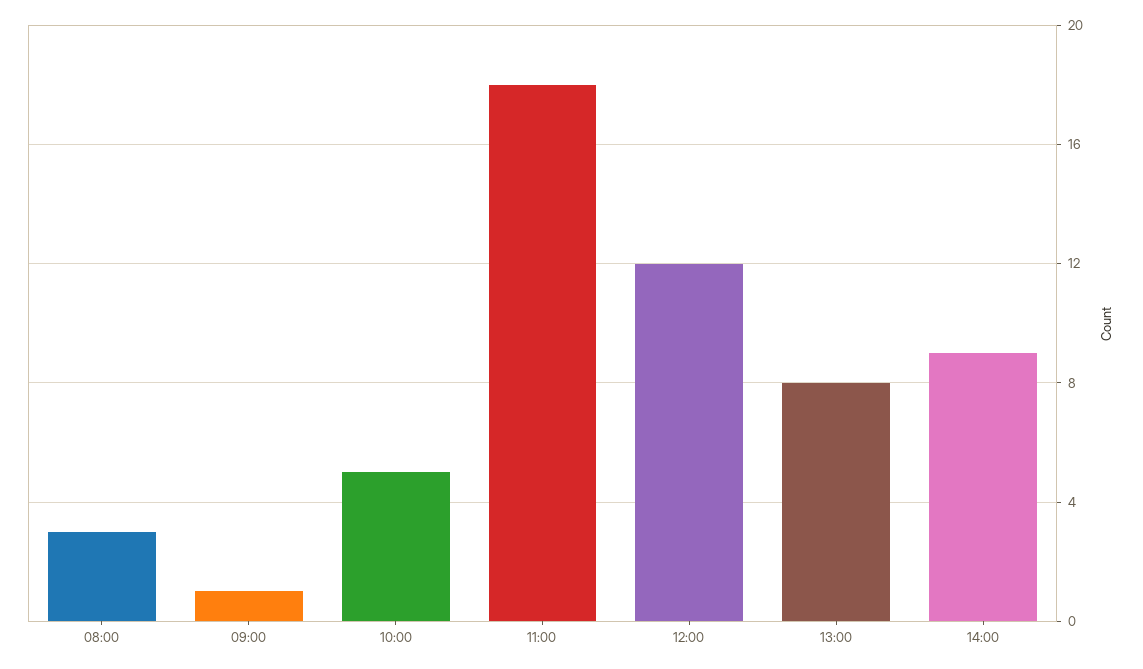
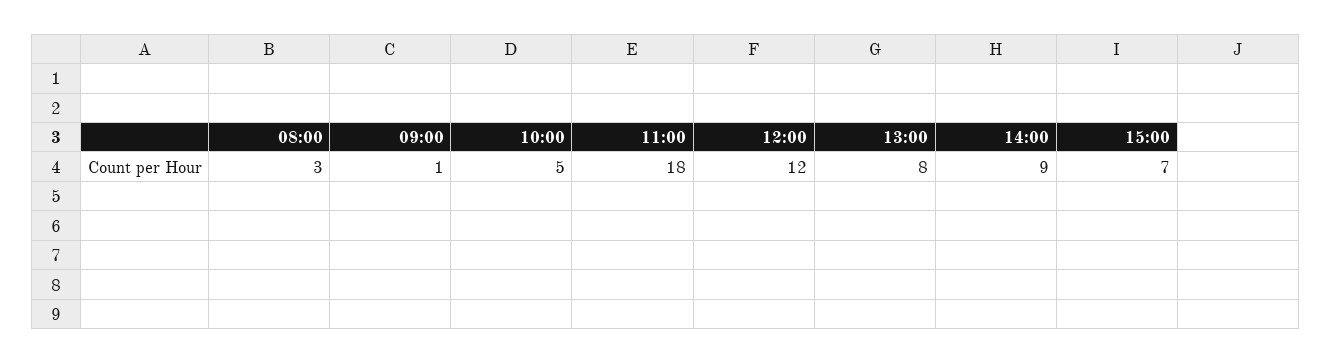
15:00: none -> 7

